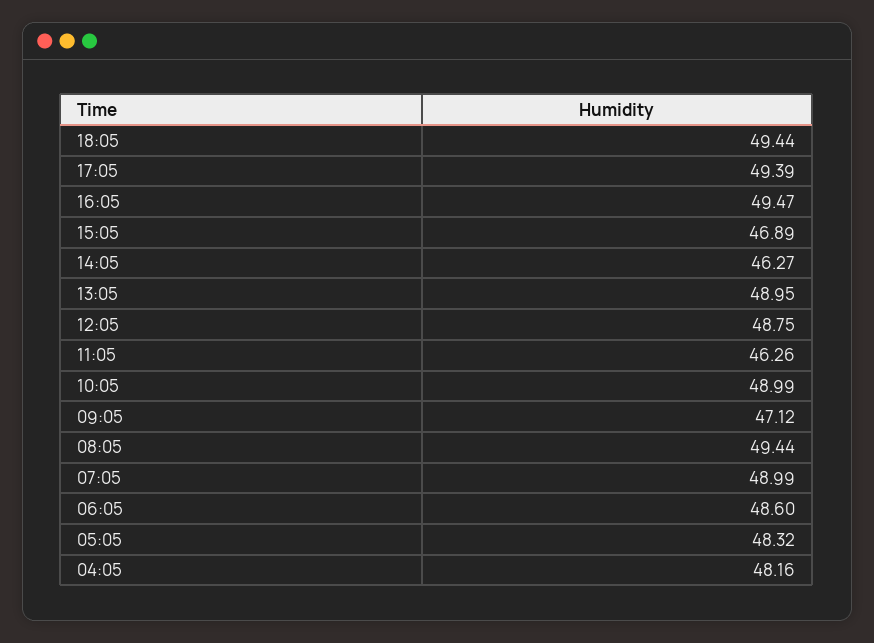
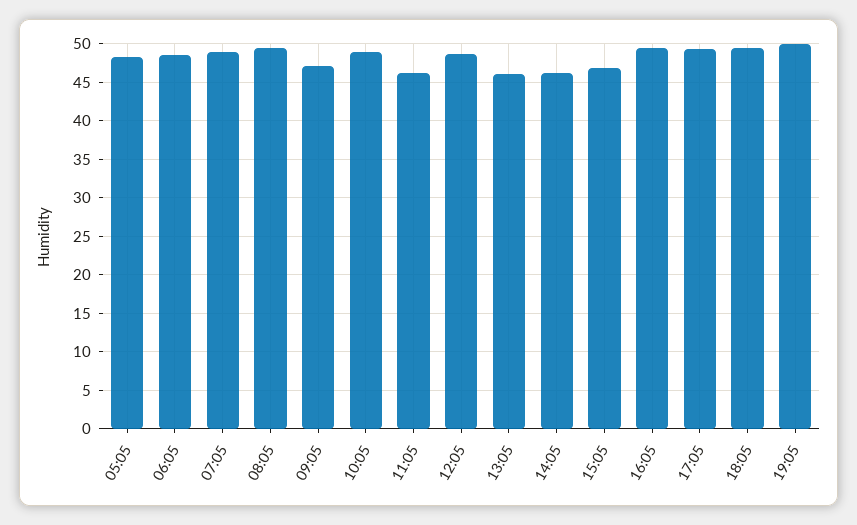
13:05: 48.95 -> 46
04:05: 48.16 -> none
19:05: none -> 50

